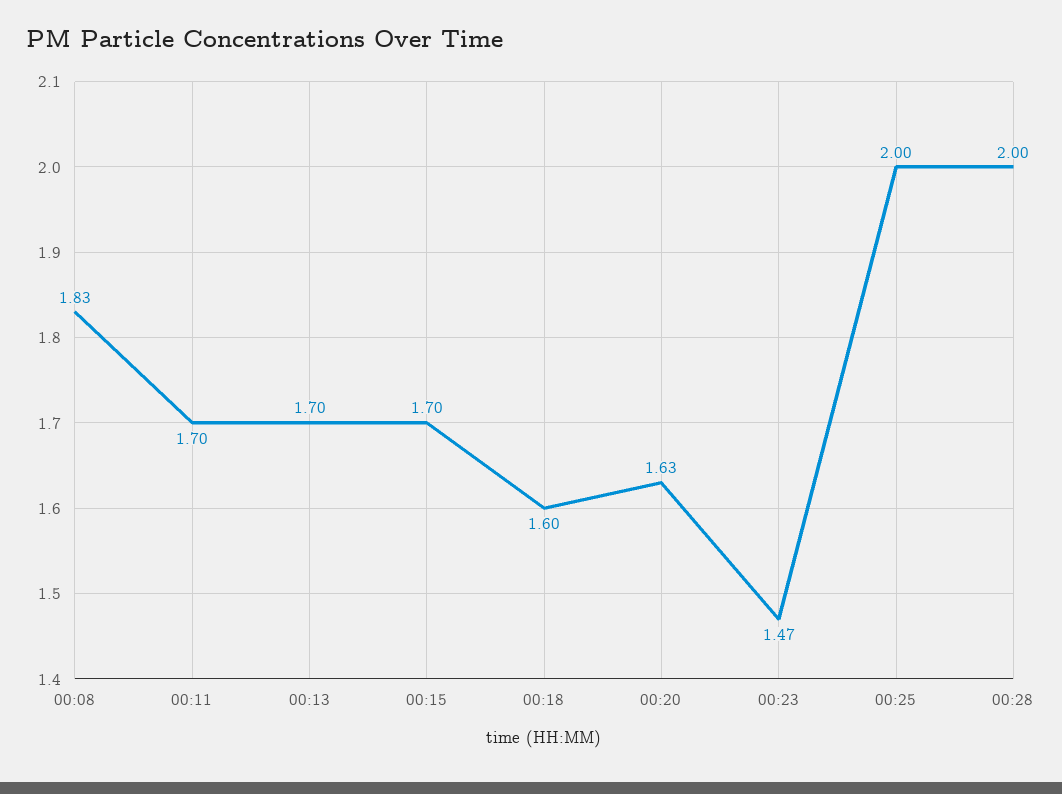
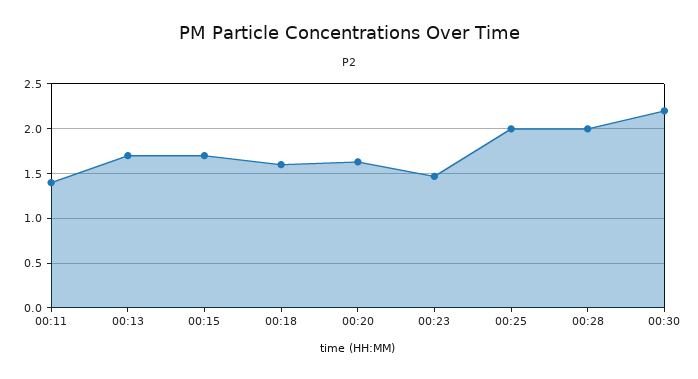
00:08: 1.83 -> none
00:11: 1.7 -> 1.4
00:30: none -> 2.2

